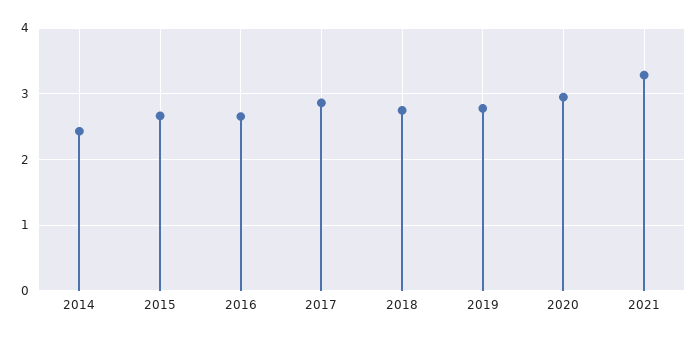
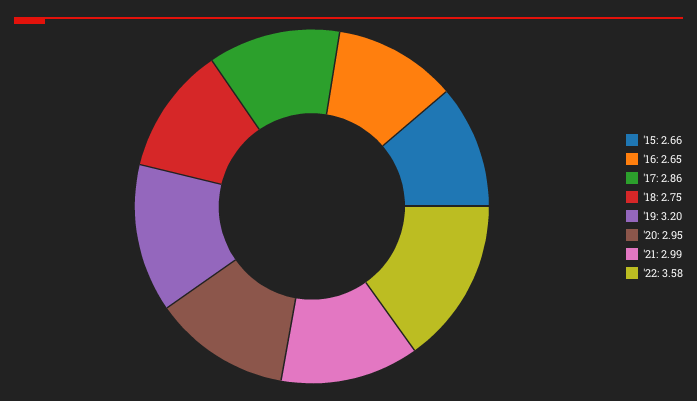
2014: 2.4 -> none
2019: 2.8 -> 3.2
2021: 3.3 -> 2.99
'22: none -> 3.58

